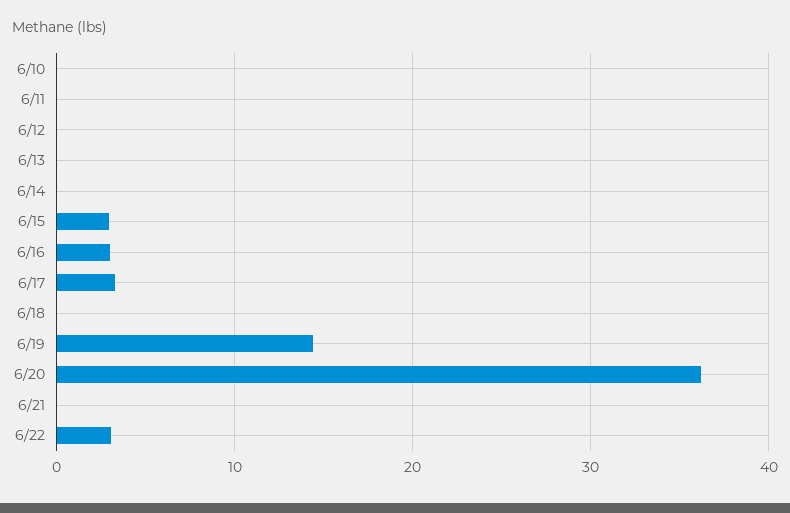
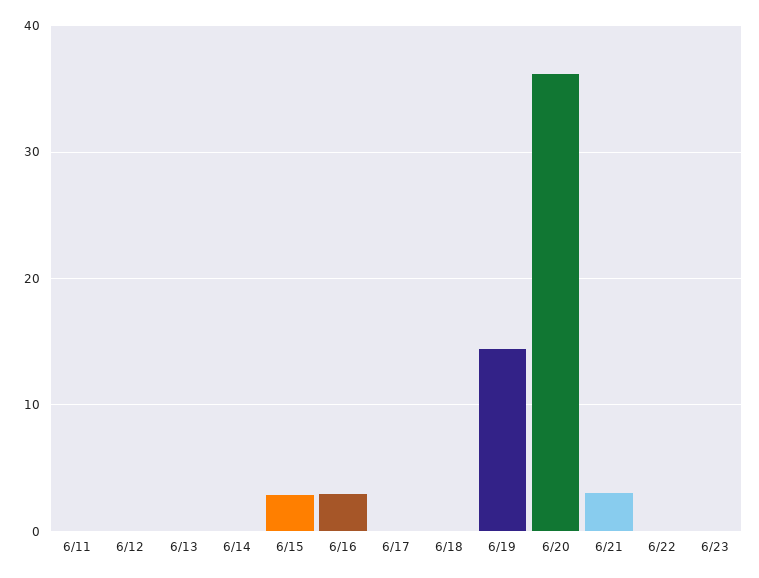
6/10: 0 -> none
6/17: 3 -> 0
6/21: 0 -> 3
6/22: 3 -> 0
6/23: none -> 0

